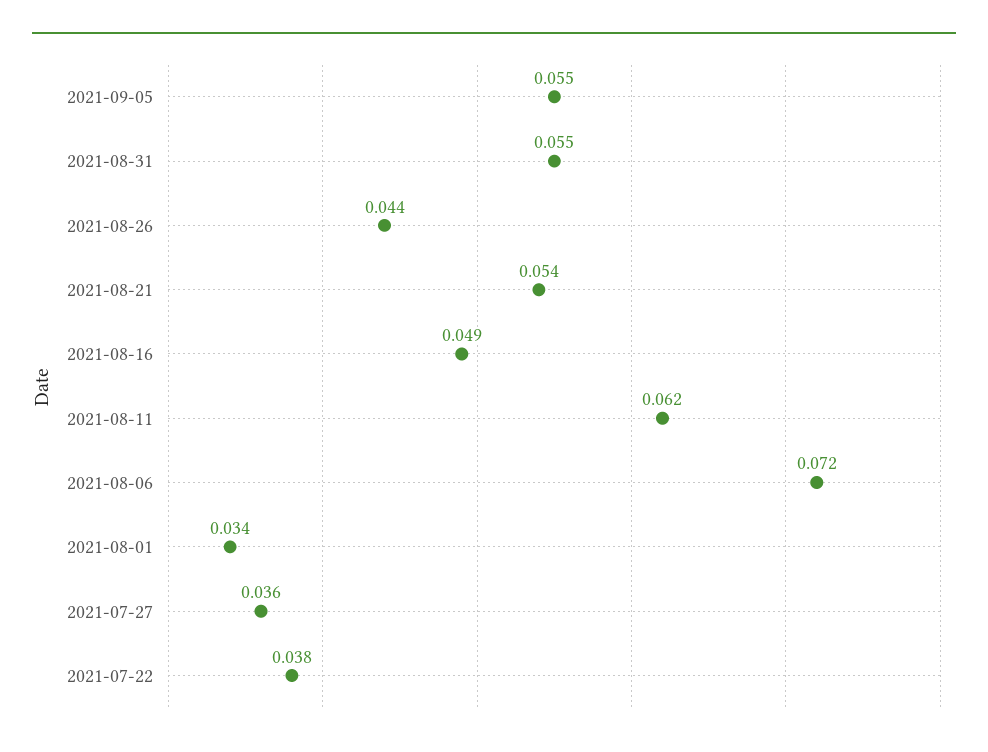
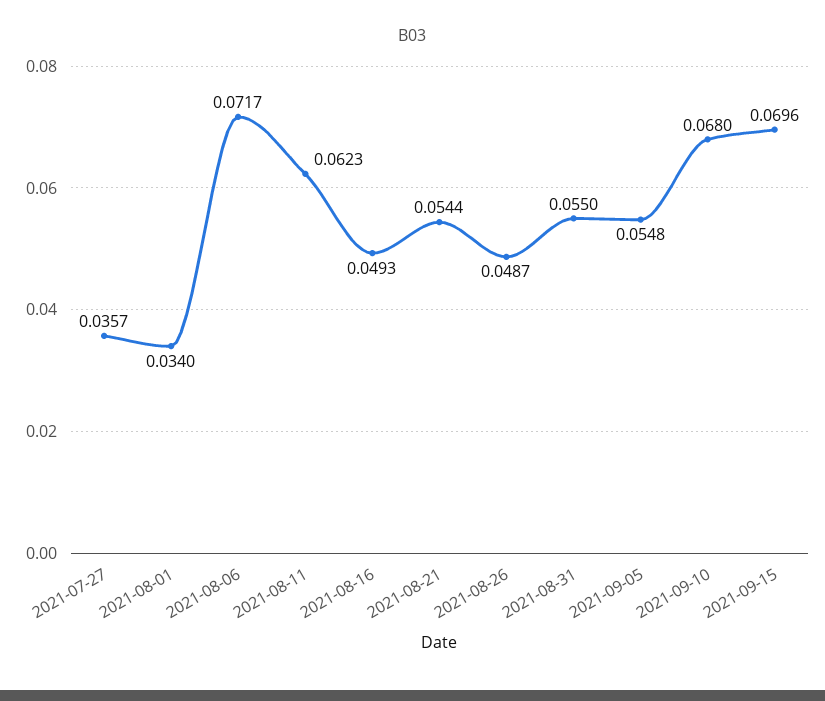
2021-08-26: 0.044 -> 0.0487
2021-07-22: 0.038 -> none
2021-09-10: none -> 0.068
2021-09-15: none -> 0.0696

